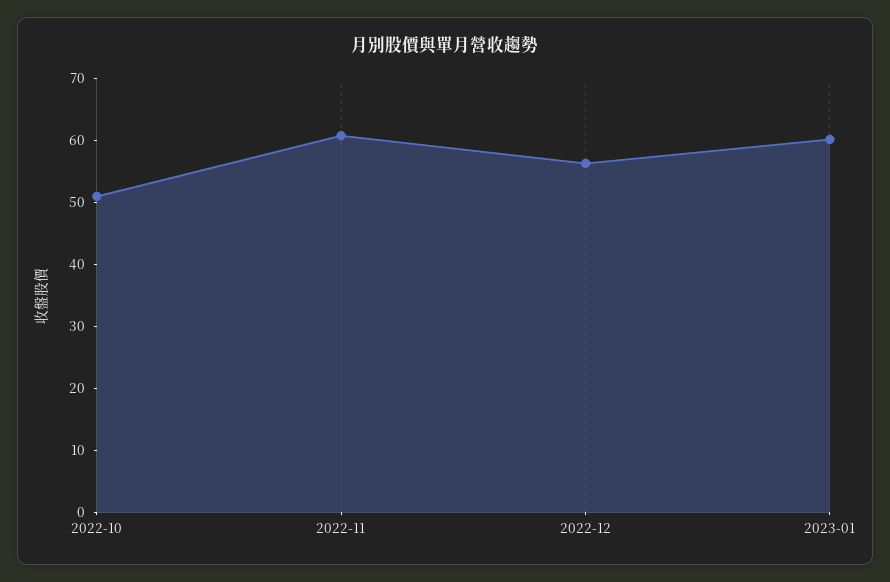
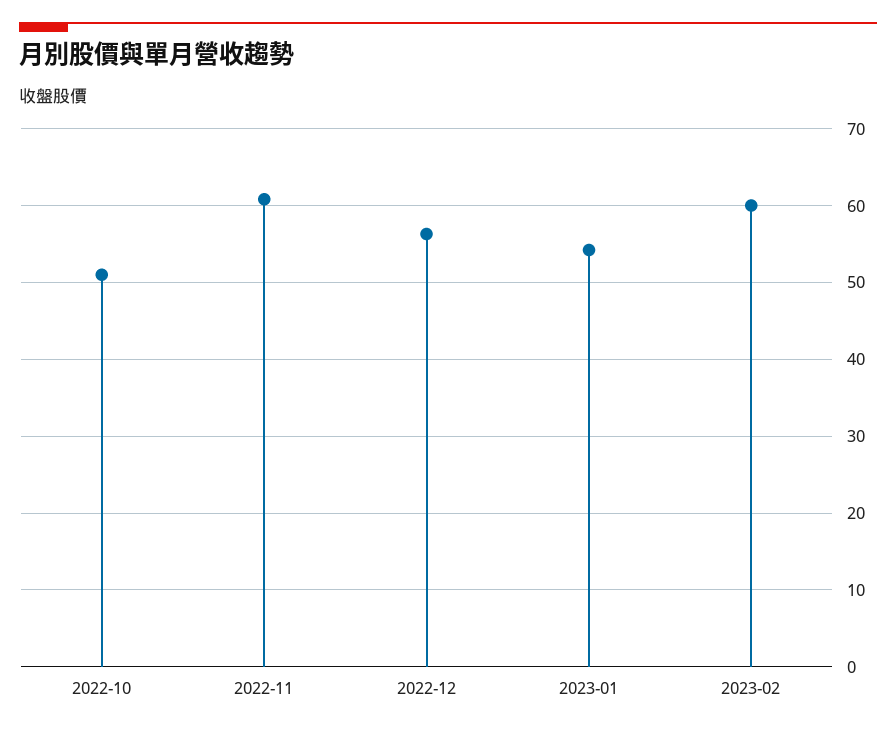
2023-01: 60 -> 54
2023-02: none -> 60

